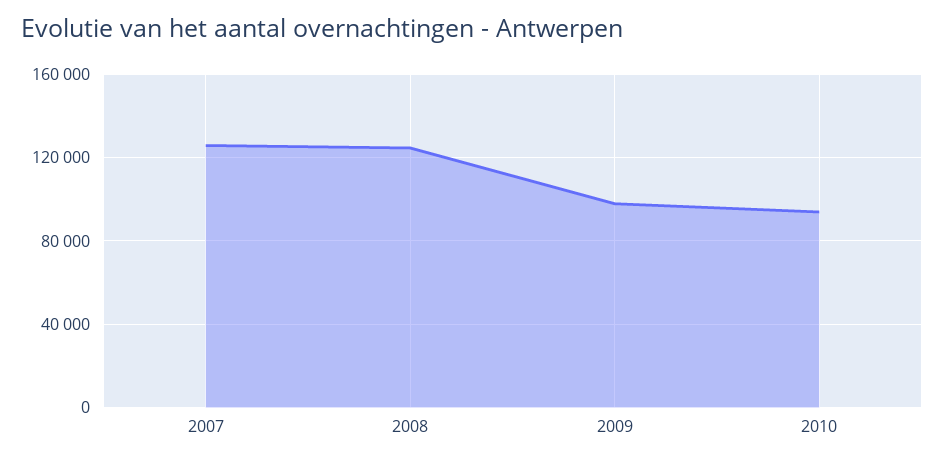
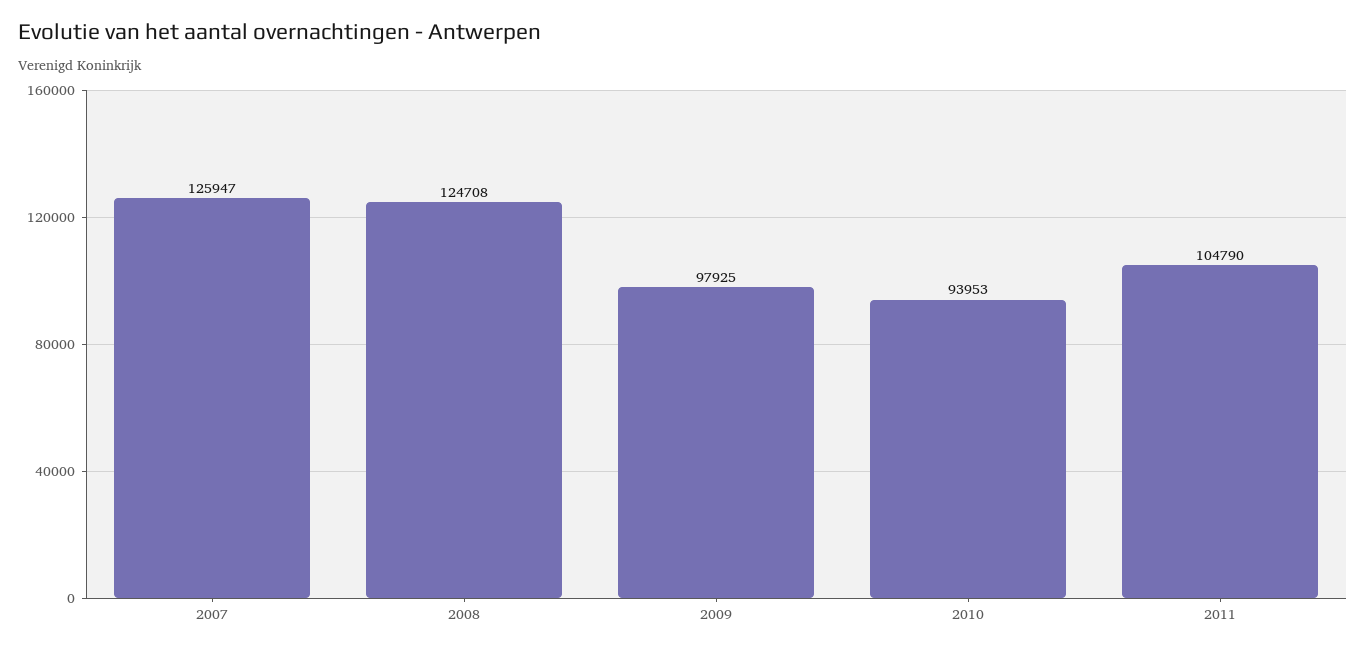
2011: none -> 104790

